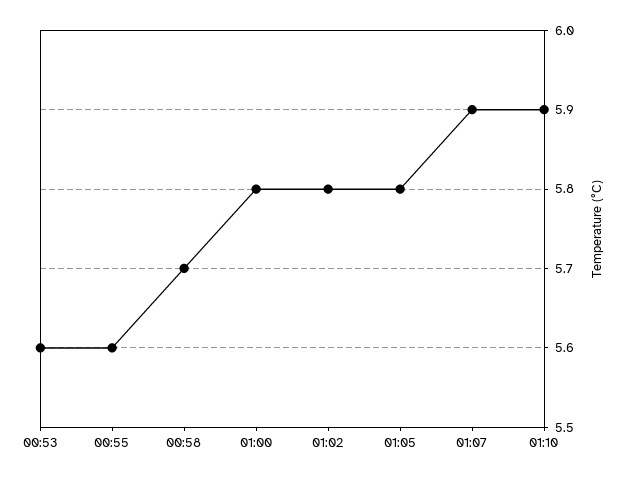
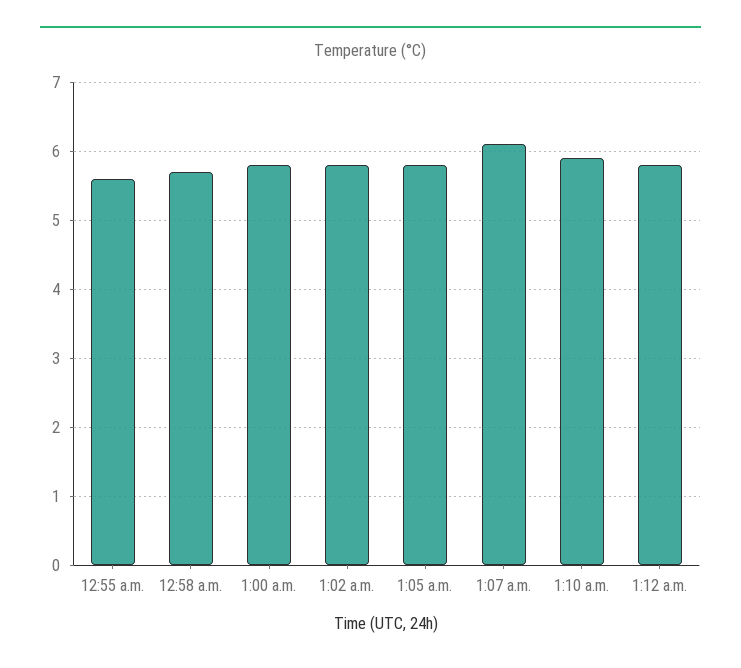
00:53: 5.6 -> none
01:07: 5.9 -> 6.1
1:12 a.m.: none -> 5.8

